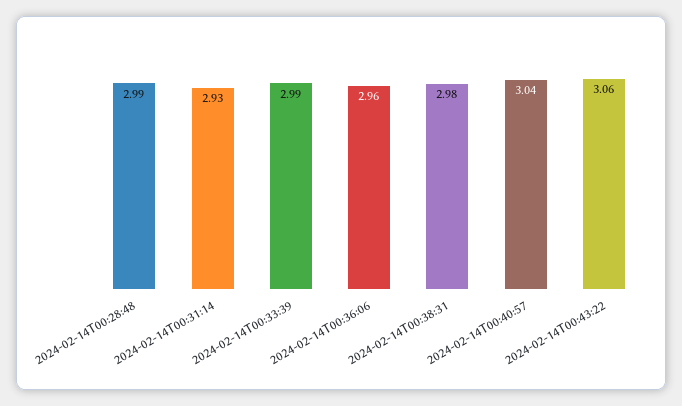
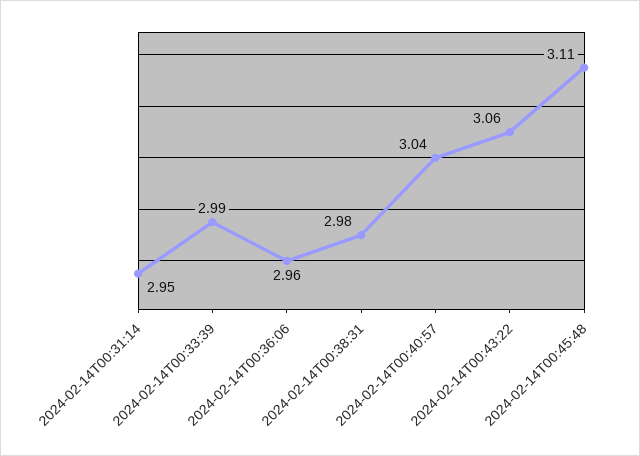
2024-02-14T00:28:48: 2.99 -> none
2024-02-14T00:31:14: 2.93 -> 2.95
2024-02-14T00:45:48: none -> 3.11

